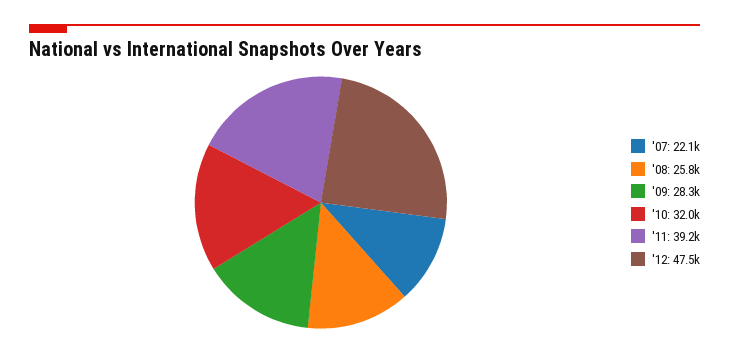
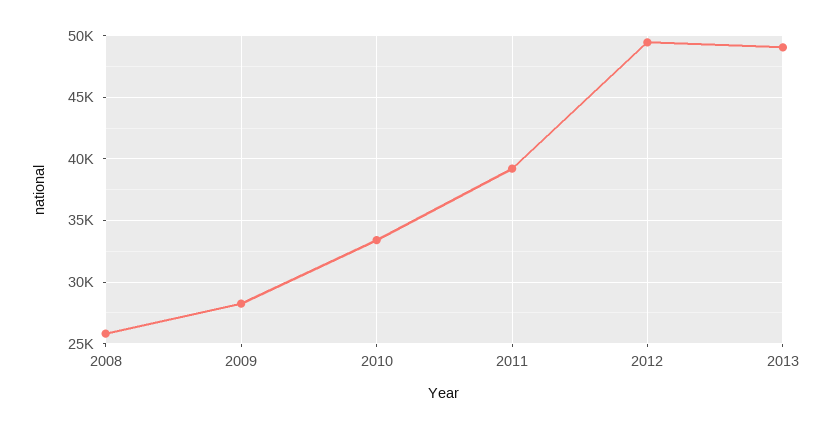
'07: 22100 -> none
'10: 32000 -> 33500
'12: 47500 -> 49500
2013: none -> 49000

